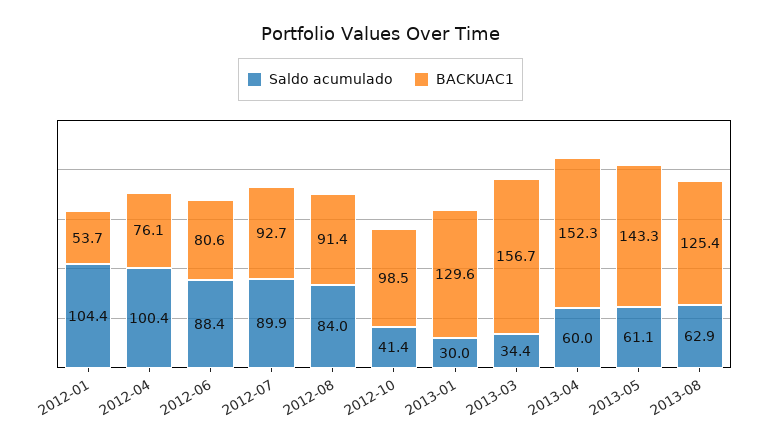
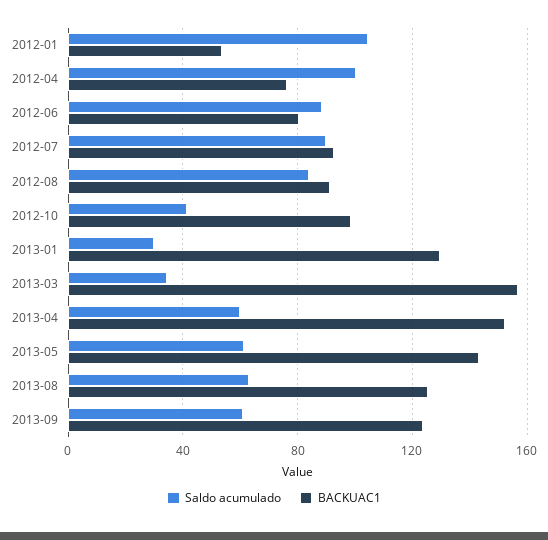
Saldo acumulado, 2013-09: none -> 60
BACKUAC1, 2013-09: none -> 125

